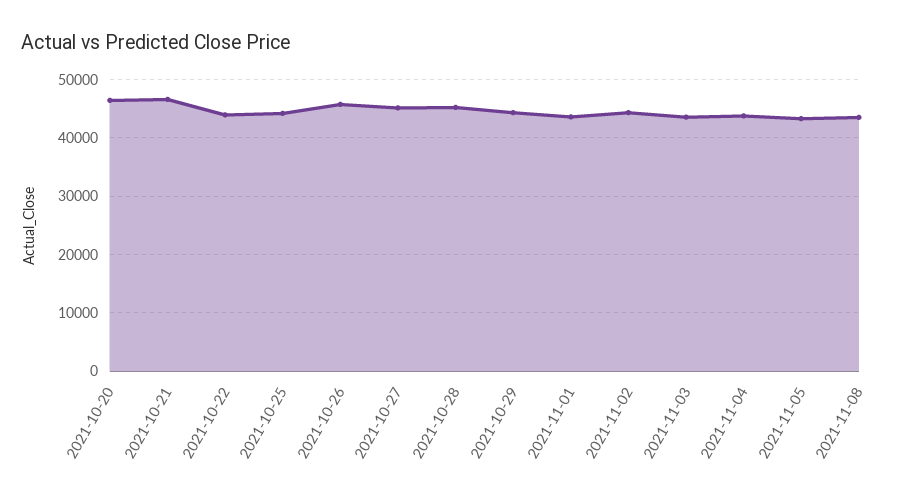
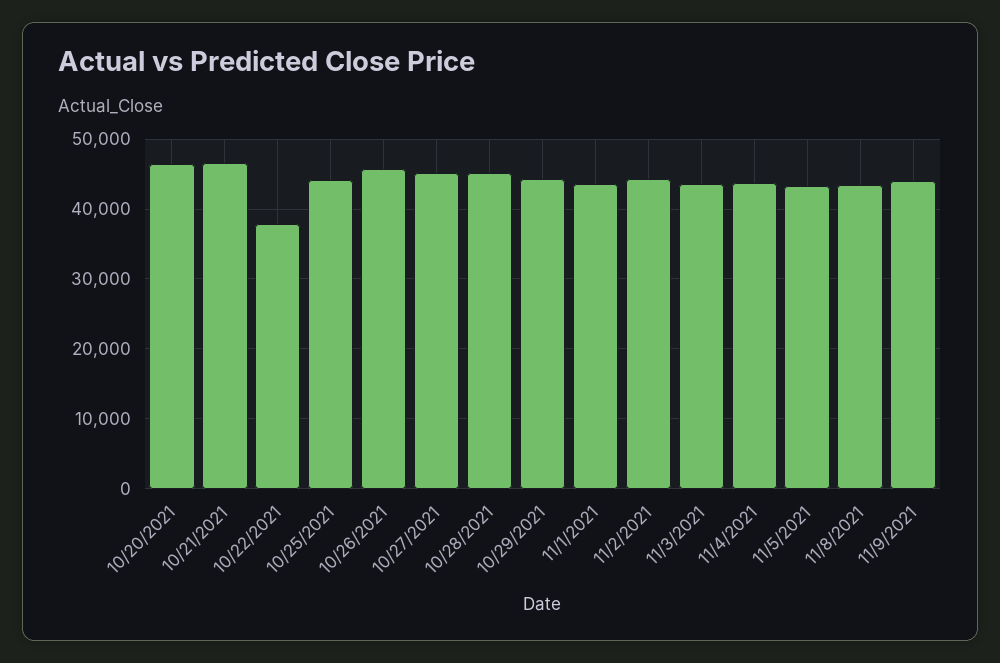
2021-10-22: 44000 -> 38000
11/9/2021: none -> 44000

